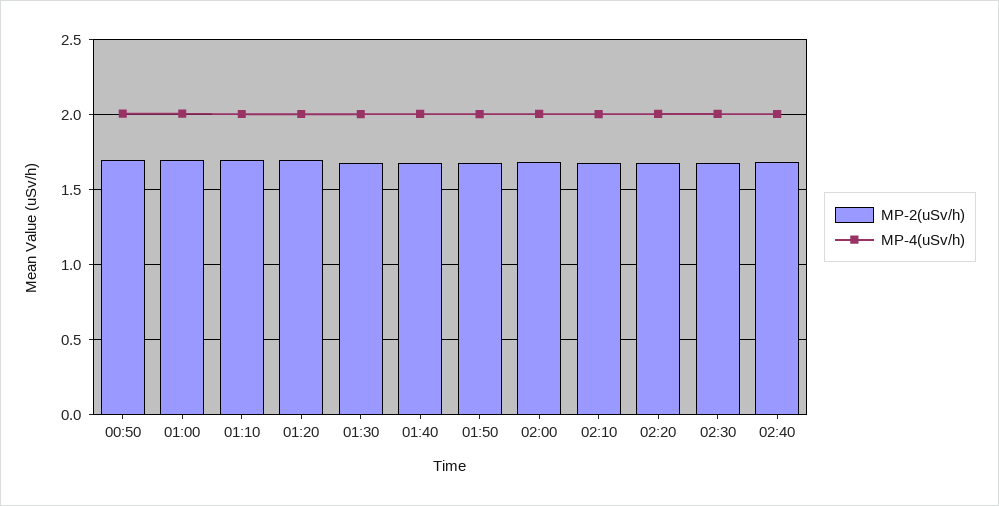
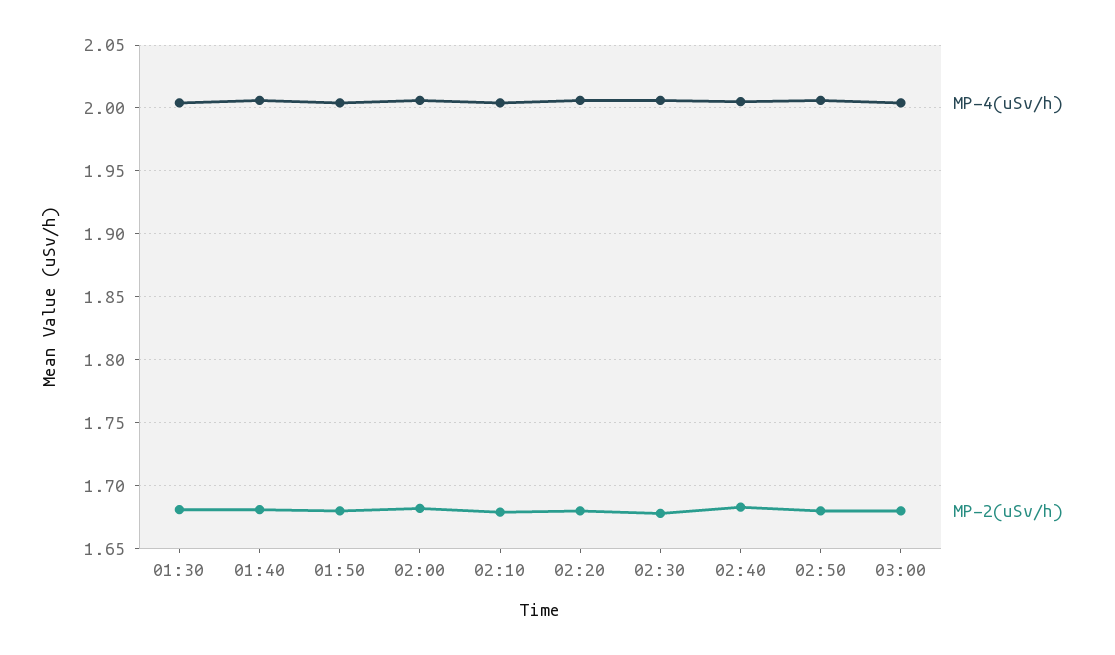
MP-2(uSv/h), 00:50: 1.7 -> none
MP-4(uSv/h), 00:50: 2 -> none
MP-2(uSv/h), 01:00: 1.7 -> none
MP-4(uSv/h), 01:00: 2 -> none
MP-2(uSv/h), 01:10: 1.7 -> none
MP-4(uSv/h), 01:10: 2 -> none
MP-2(uSv/h), 01:20: 1.7 -> none
MP-4(uSv/h), 01:20: 2 -> none
MP-4(uSv/h), 02:50: none -> 2.005
MP-2(uSv/h), 02:50: none -> 1.68
MP-4(uSv/h), 03:00: none -> 2.005
MP-2(uSv/h), 03:00: none -> 1.68

